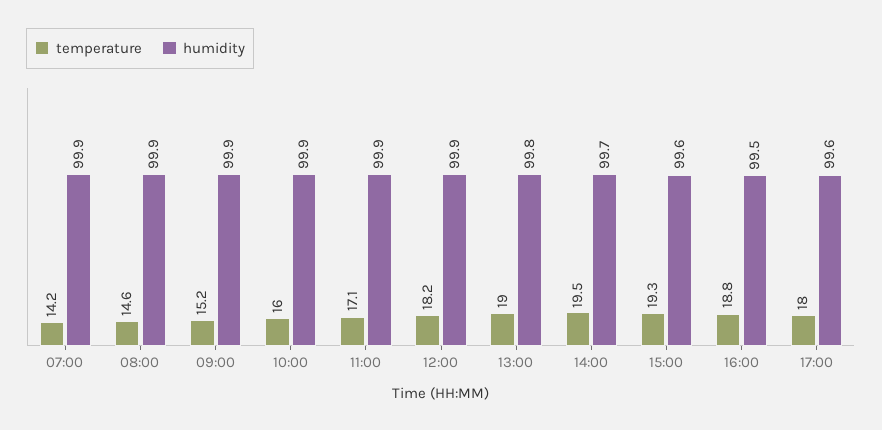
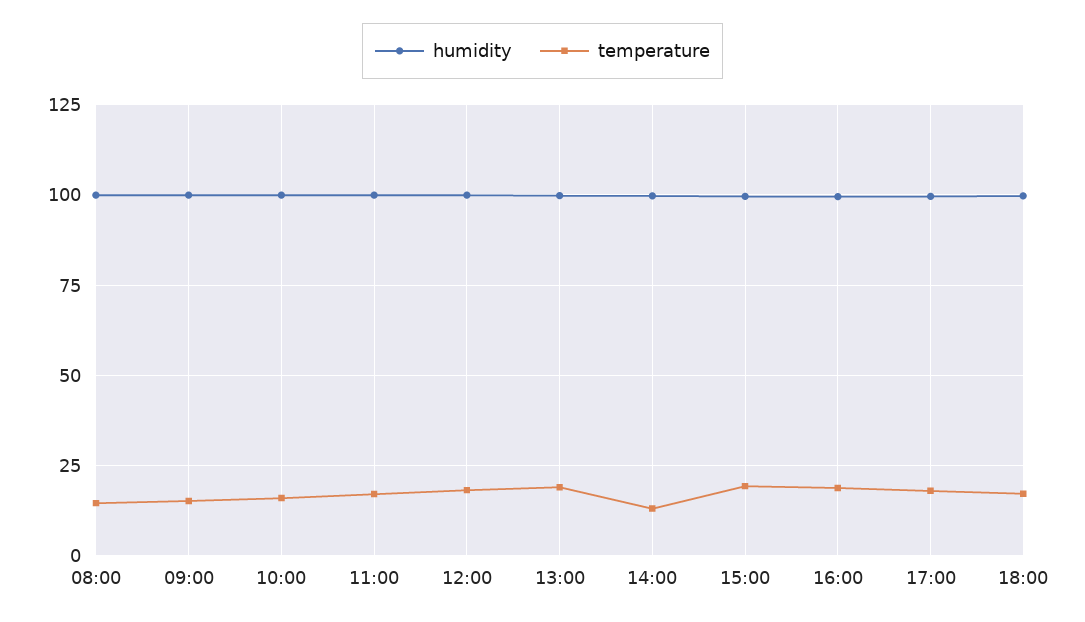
temperature, 07:00: 14.2 -> none
humidity, 07:00: 99.9 -> none
temperature, 14:00: 19.5 -> 12.5
humidity, 18:00: none -> 100
temperature, 18:00: none -> 17.5

